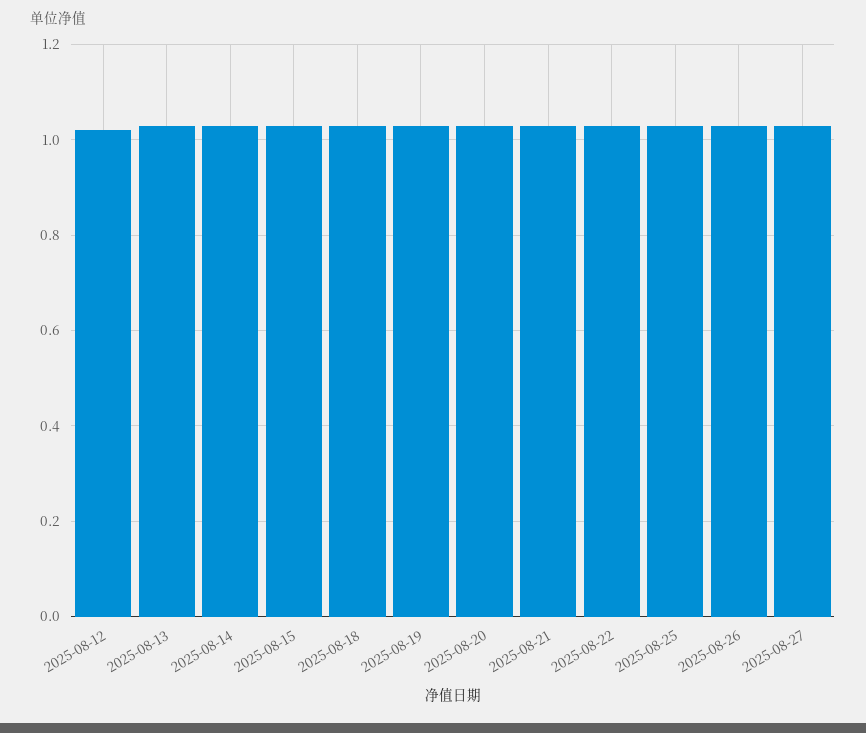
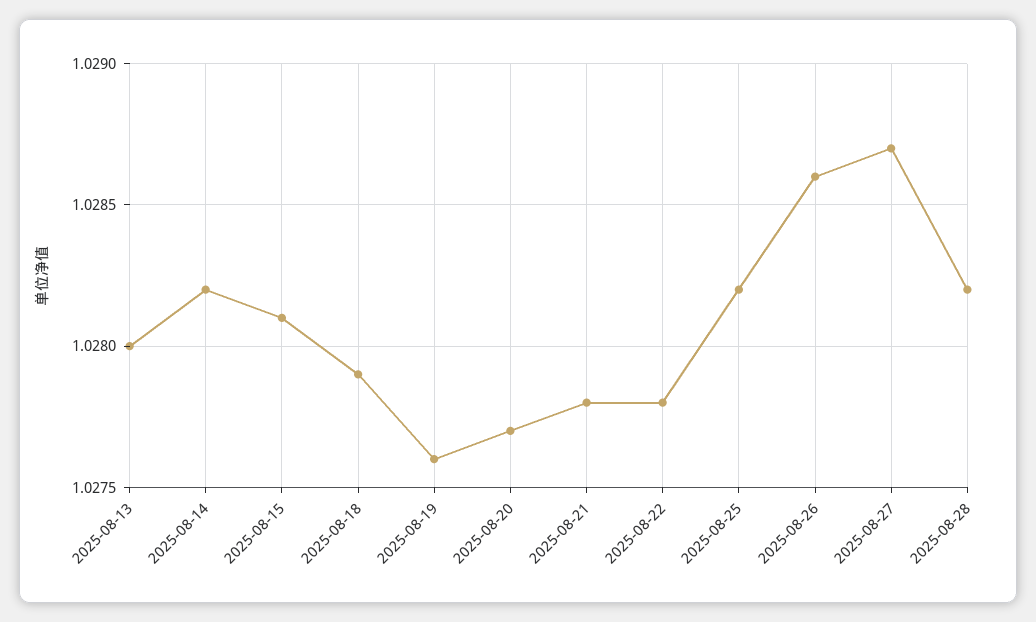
2025-08-12: 1.02 -> none
2025-08-28: none -> 1.0282

